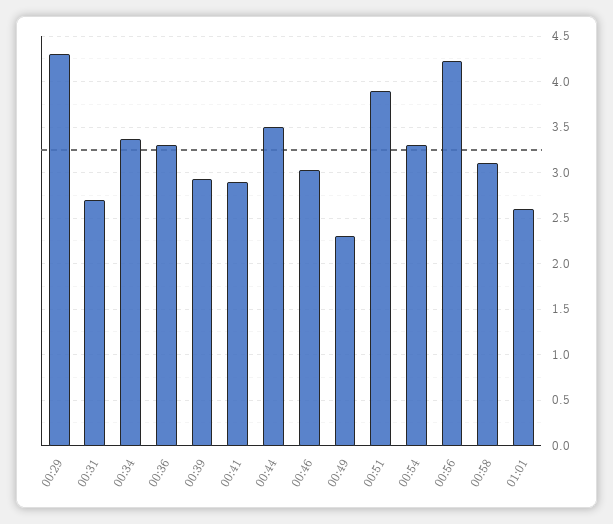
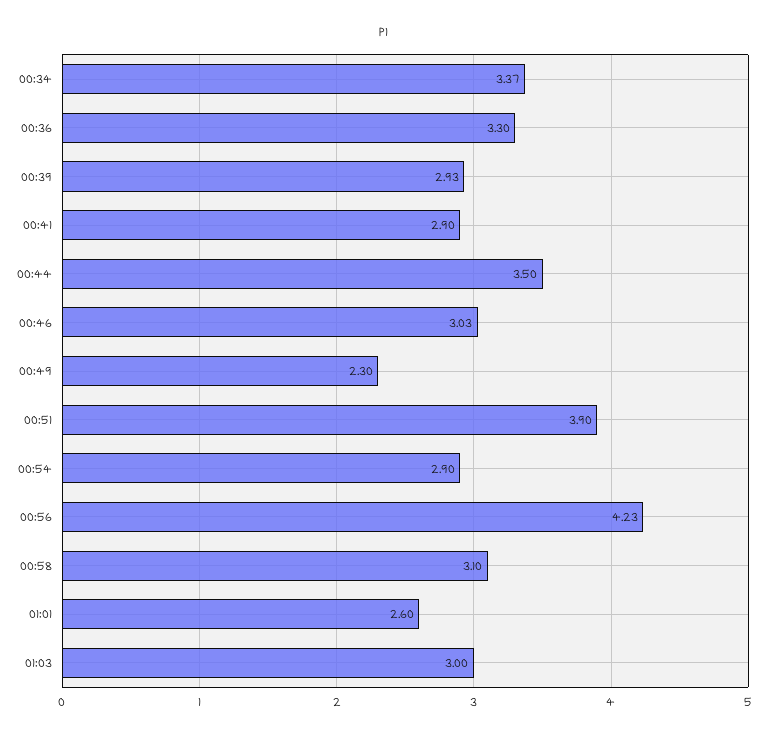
00:29: 4.3 -> none
00:31: 2.7 -> none
00:54: 3.3 -> 2.9
01:03: none -> 3

